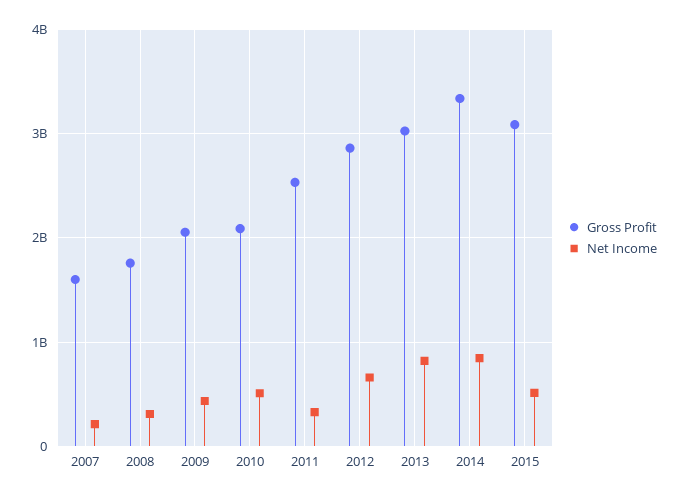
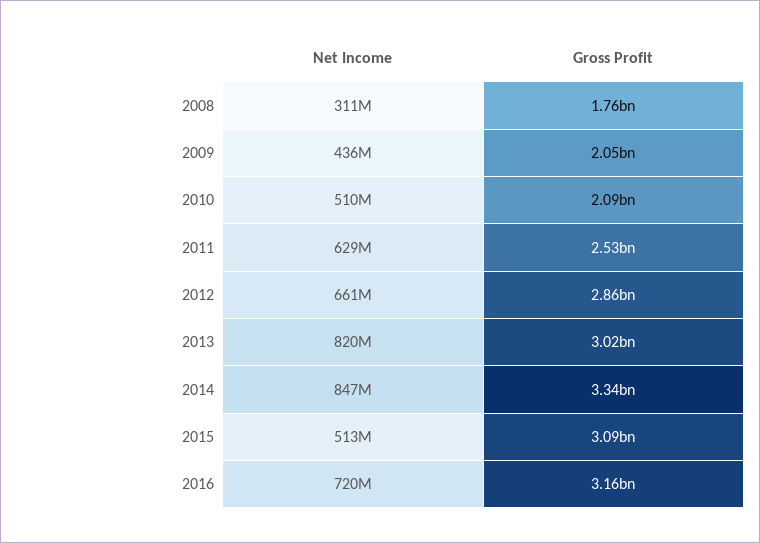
Gross Profit, 2007: 1600000000 -> none
Net Income, 2007: 200000000 -> none
Net Income, 2011: 300000000 -> 629000000
Net Income, 2016: none -> 720000000
Gross Profit, 2016: none -> 3160000000

